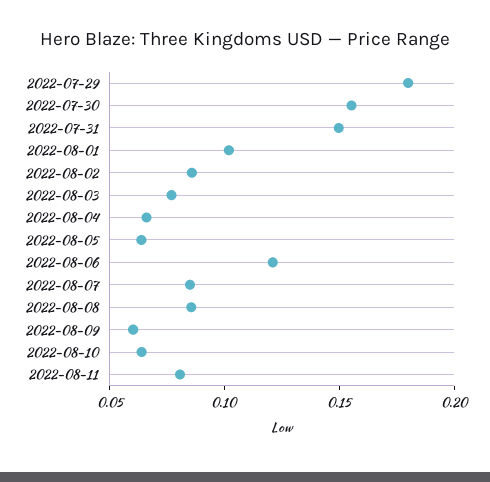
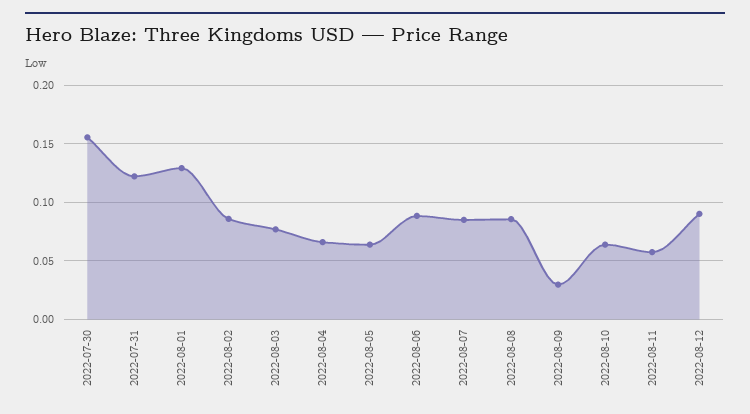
2022-07-29: 0.18 -> none
2022-07-31: 0.15 -> 0.12
2022-08-01: 0.1 -> 0.13
2022-08-06: 0.12 -> 0.09
2022-08-09: 0.06 -> 0.03
2022-08-11: 0.08 -> 0.06
2022-08-12: none -> 0.09

